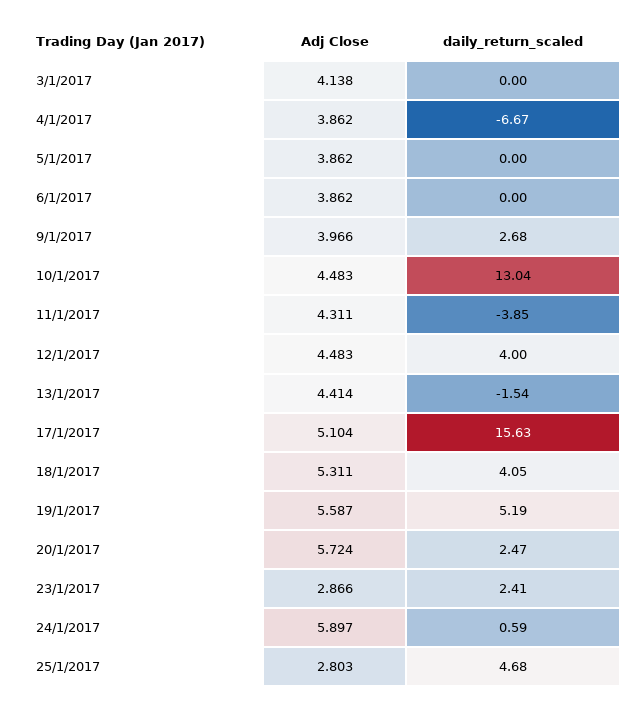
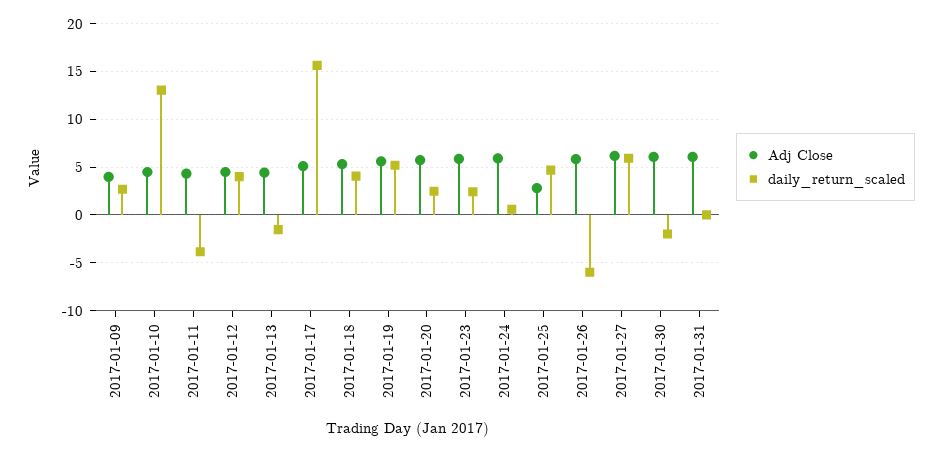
Adj Close, 3/1/2017: 4.138 -> none
daily_return_scaled, 3/1/2017: 0 -> none
Adj Close, 4/1/2017: 3.862 -> none
daily_return_scaled, 4/1/2017: -6.67 -> none
Adj Close, 5/1/2017: 3.862 -> none
daily_return_scaled, 5/1/2017: 0 -> none
Adj Close, 6/1/2017: 3.862 -> none
daily_return_scaled, 6/1/2017: 0 -> none
Adj Close, 23/1/2017: 2.866 -> 6
Adj Close, 2017-01-26: none -> 6
daily_return_scaled, 2017-01-26: none -> -6
Adj Close, 2017-01-27: none -> 6
daily_return_scaled, 2017-01-27: none -> 6
Adj Close, 2017-01-30: none -> 6
daily_return_scaled, 2017-01-30: none -> -2
Adj Close, 2017-01-31: none -> 6
daily_return_scaled, 2017-01-31: none -> 0

